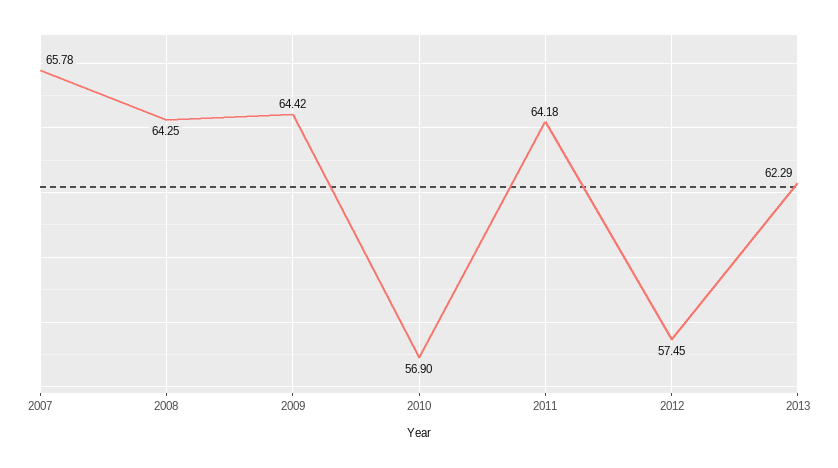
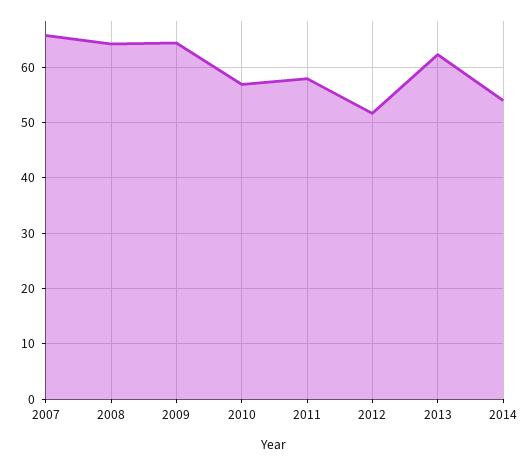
2011: 64.18 -> 58
2012: 57.45 -> 52
2014: none -> 54

